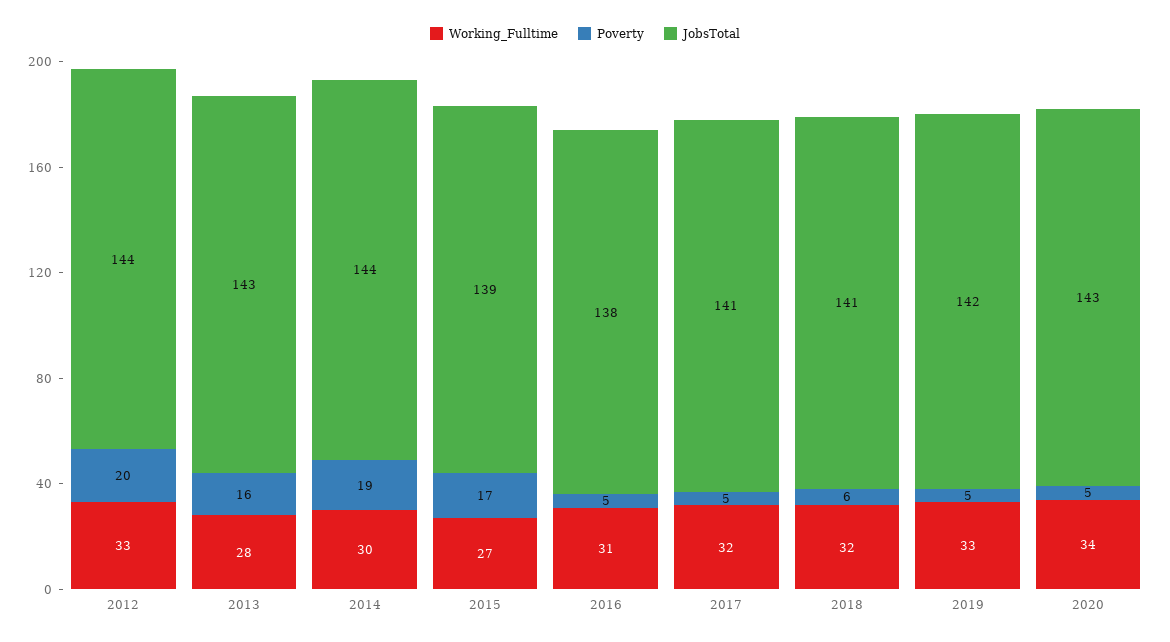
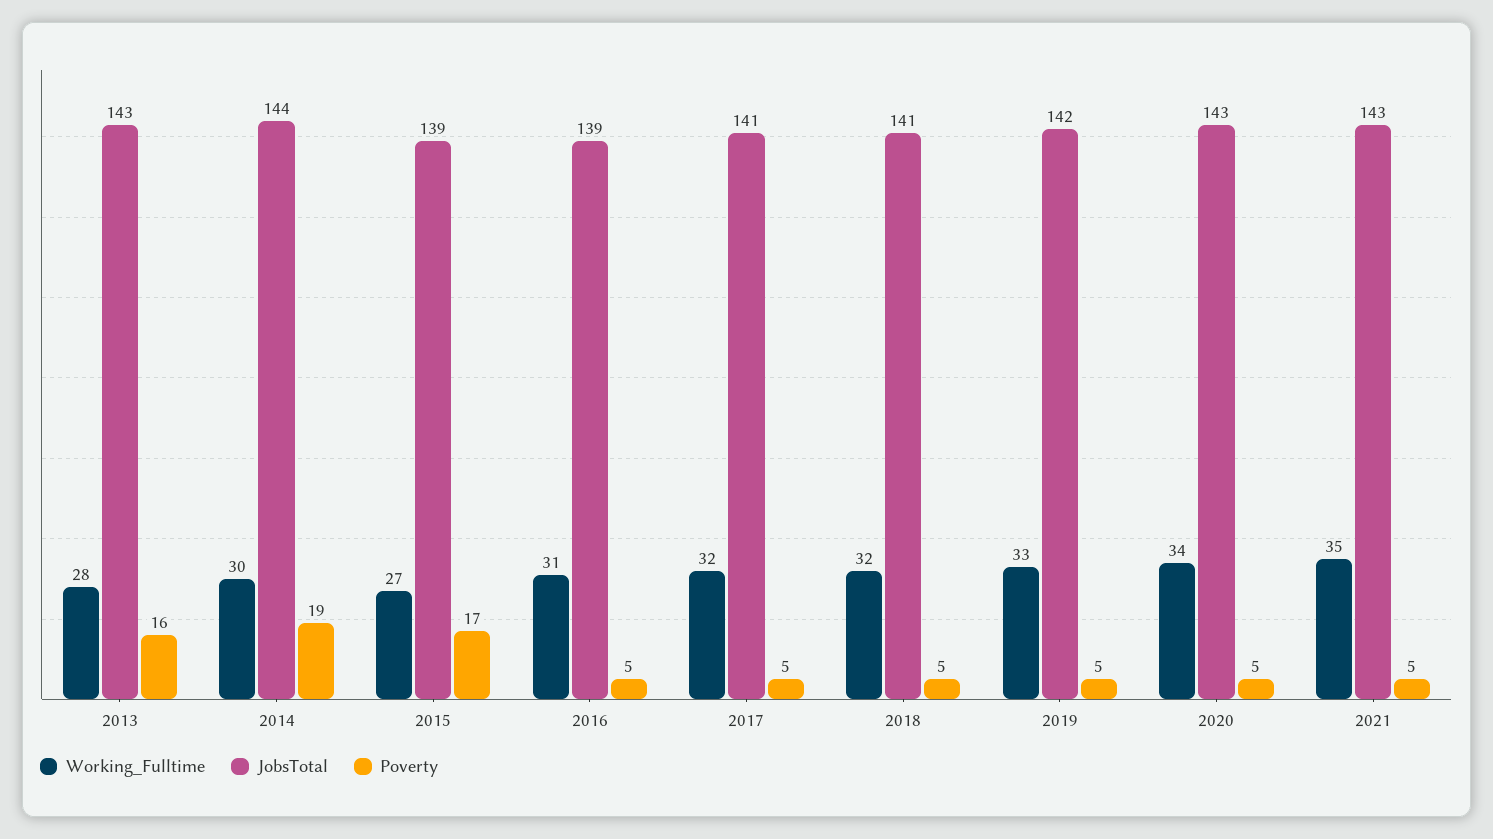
Working_Fulltime, 2012: 33 -> none
Poverty, 2012: 20 -> none
JobsTotal, 2012: 144 -> none
JobsTotal, 2016: 138 -> 139
Poverty, 2018: 6 -> 5
Working_Fulltime, 2021: none -> 35
JobsTotal, 2021: none -> 143
Poverty, 2021: none -> 5

